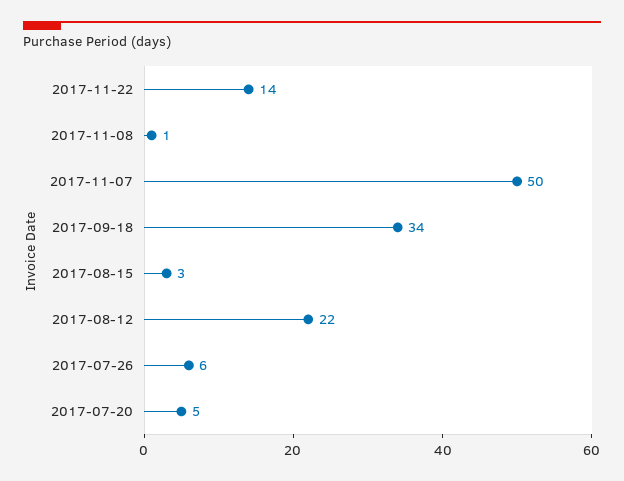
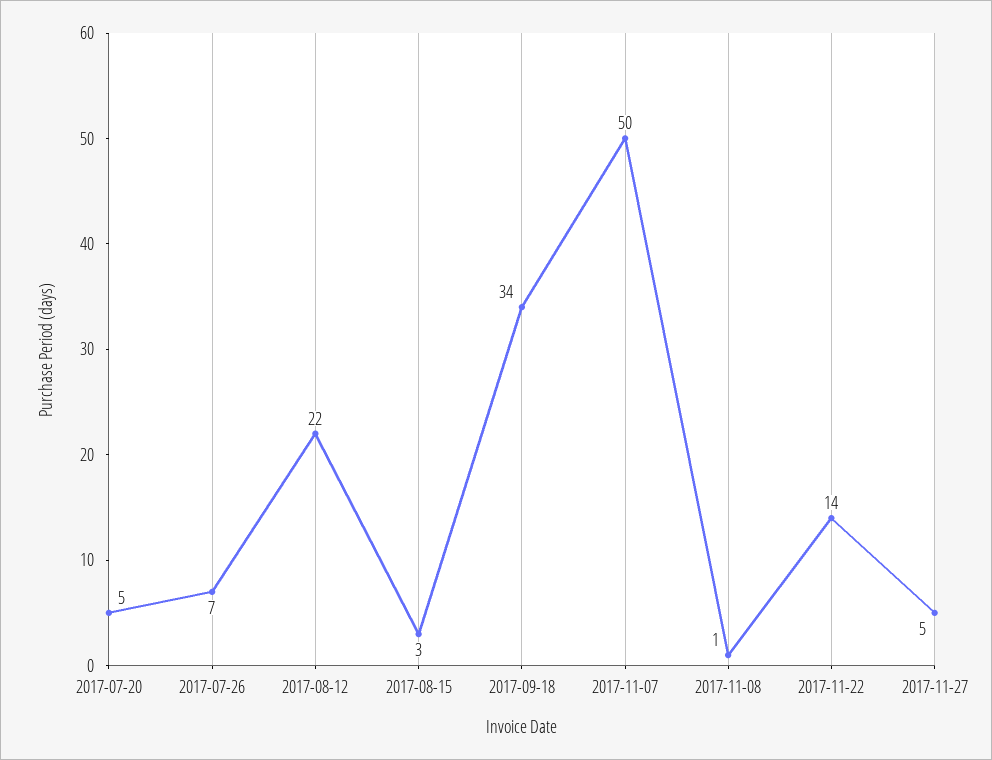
2017-07-26: 6 -> 7
2017-11-27: none -> 5

